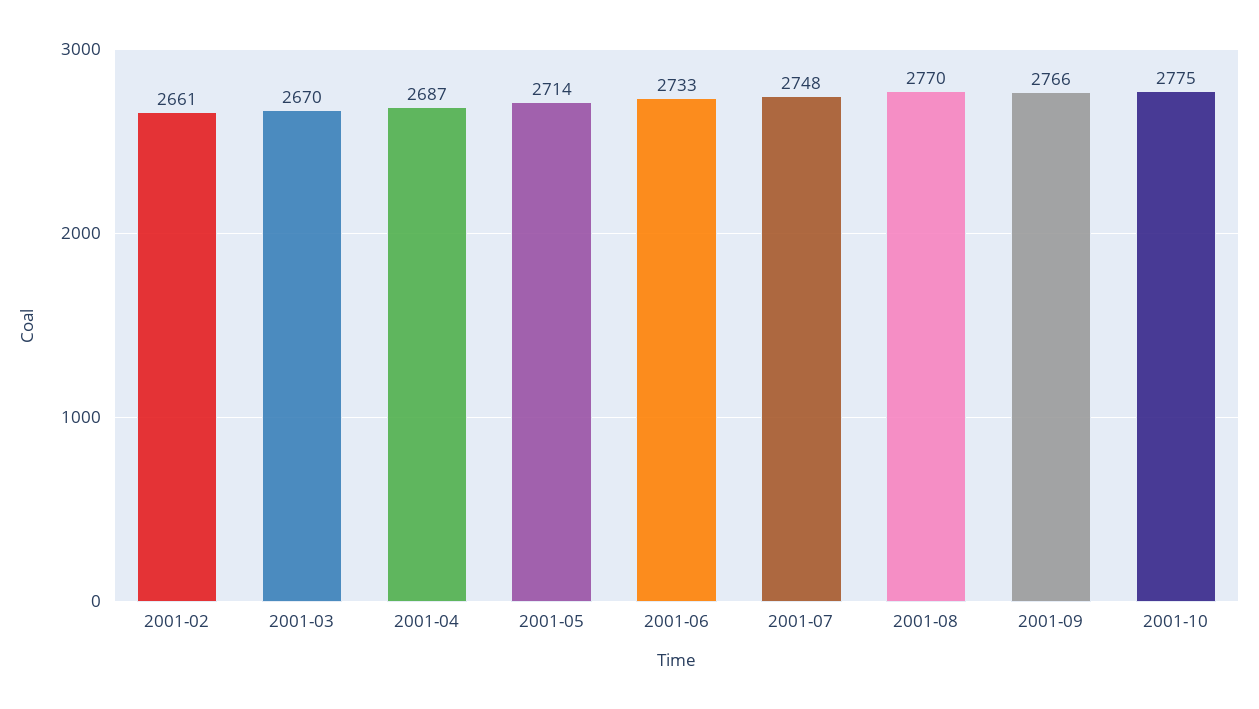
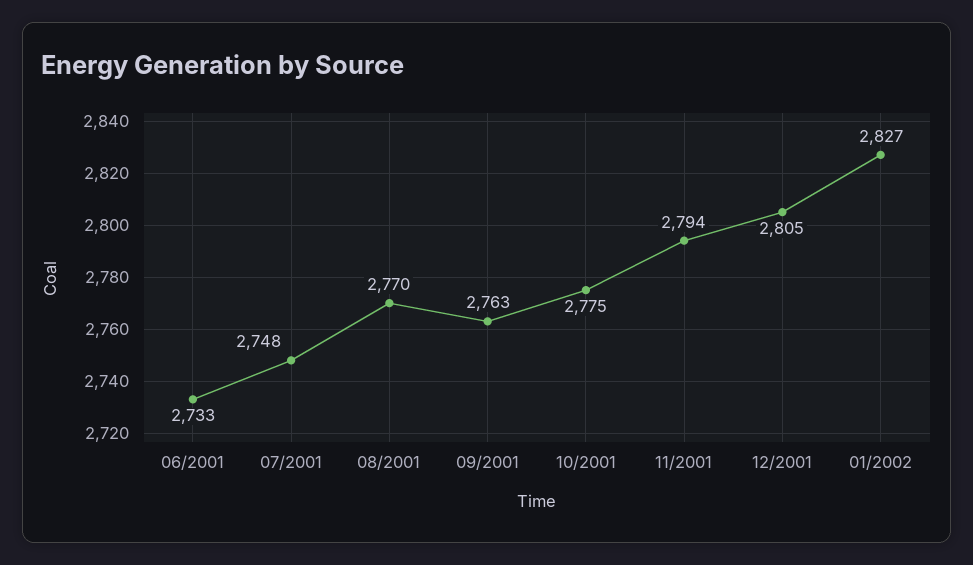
2001-02: 2661 -> none
2001-03: 2670 -> none
2001-04: 2687 -> none
2001-05: 2714 -> none
2001-09: 2766 -> 2763
11/2001: none -> 2794
12/2001: none -> 2805
01/2002: none -> 2827

